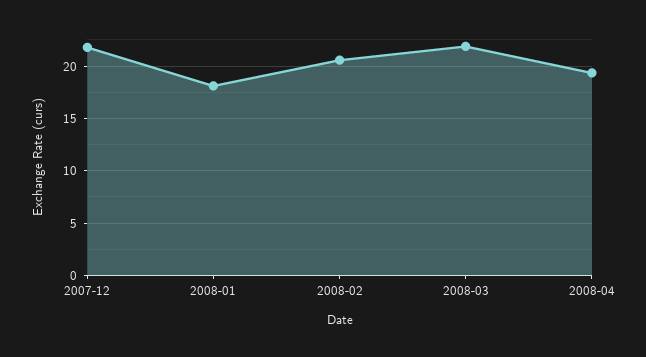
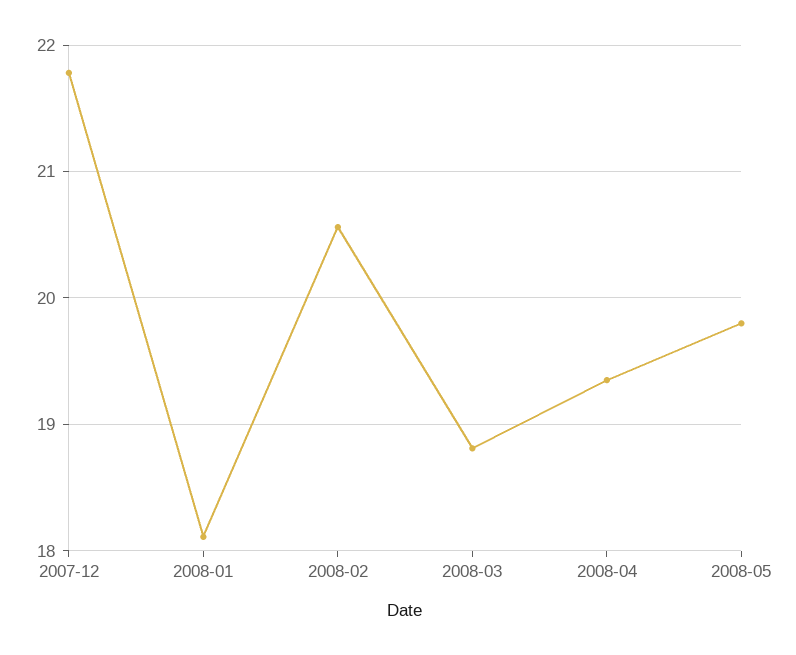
2008-03: 22 -> 18.8
2008-05: none -> 19.8

